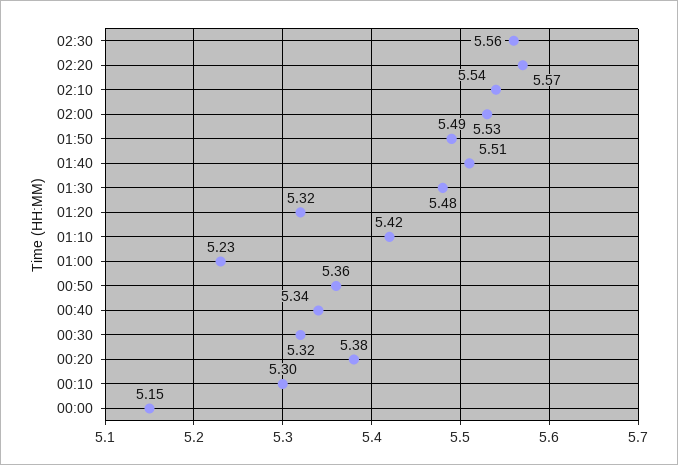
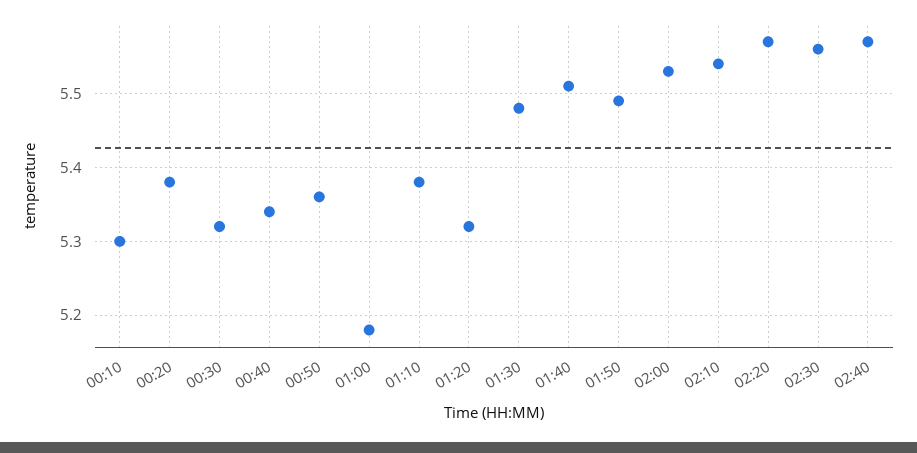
01:10: 5.42 -> 5.38
01:00: 5.23 -> 5.18
00:00: 5.15 -> none
02:40: none -> 5.57

